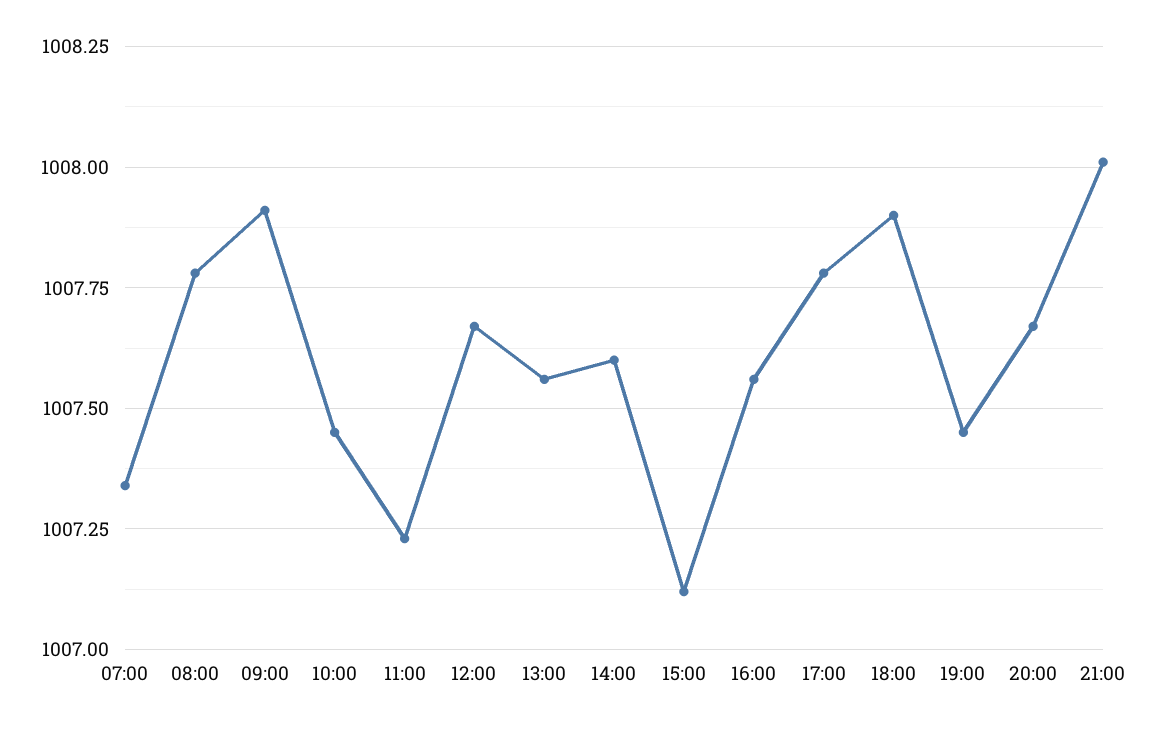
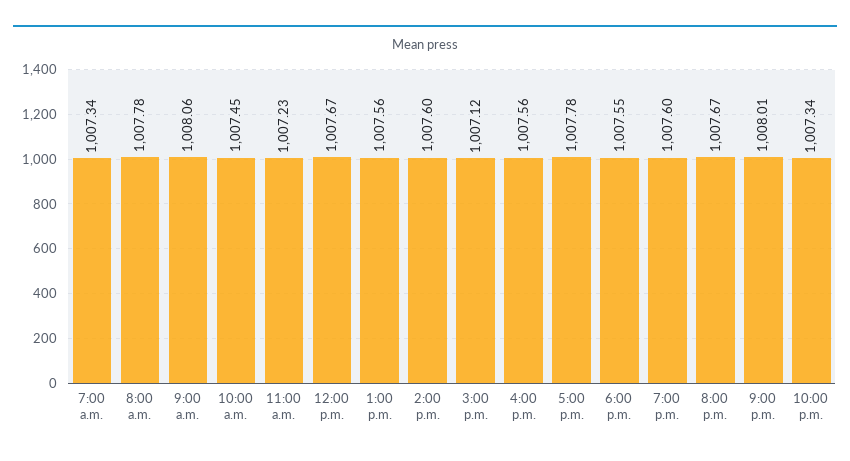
09:00: 1007.9 -> 1008.06
18:00: 1007.9 -> 1007.55
19:00: 1007.45 -> 1007.6
10:00 p.m.: none -> 1007.34

